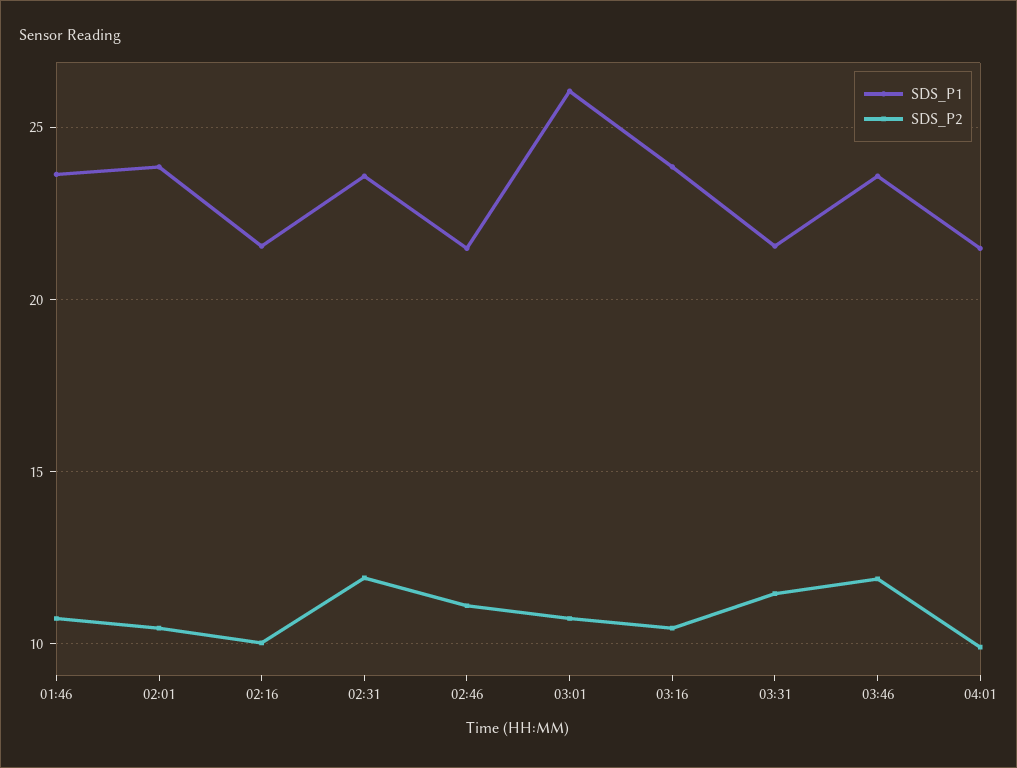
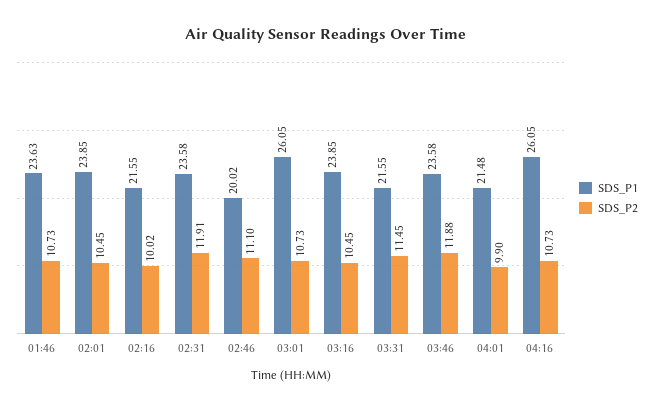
SDS_P1, 02:46: 21.5 -> 20.02
SDS_P1, 04:16: none -> 26.05
SDS_P2, 04:16: none -> 10.73

